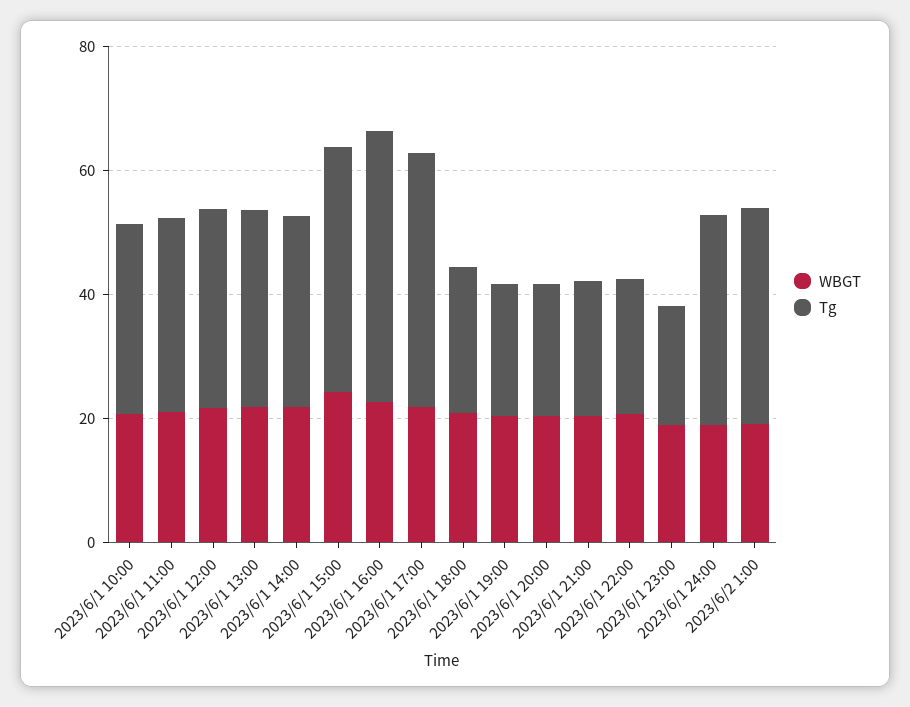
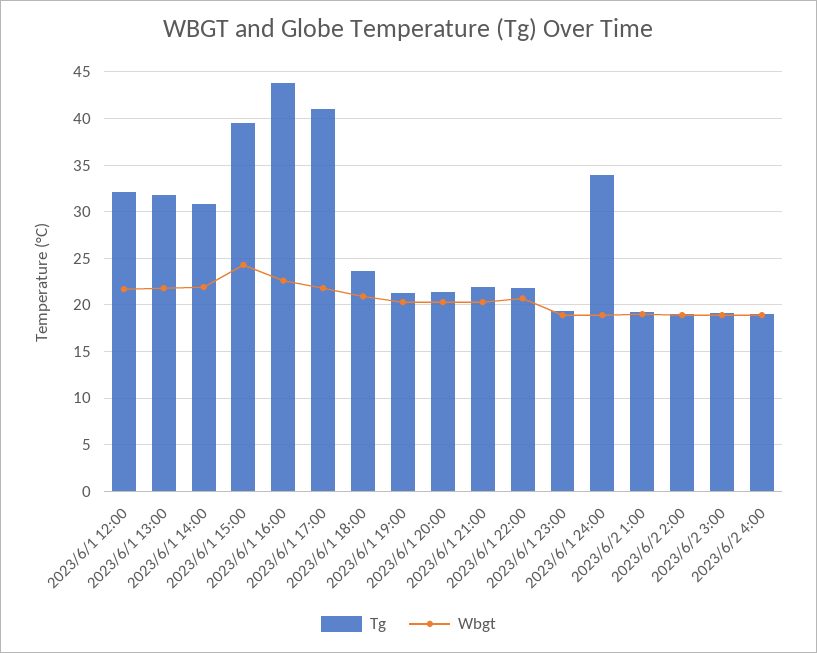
WBGT, 2023/6/1 10:00: 20 -> none
Tg, 2023/6/1 10:00: 30 -> none
WBGT, 2023/6/1 11:00: 20 -> none
Tg, 2023/6/1 11:00: 30 -> none
Tg, 2023/6/2 1:00: 35 -> 19
Tg, 2023/6/2 2:00: none -> 19
WBGT, 2023/6/2 2:00: none -> 19
Tg, 2023/6/2 3:00: none -> 19
WBGT, 2023/6/2 3:00: none -> 19
Tg, 2023/6/2 4:00: none -> 19
WBGT, 2023/6/2 4:00: none -> 19

